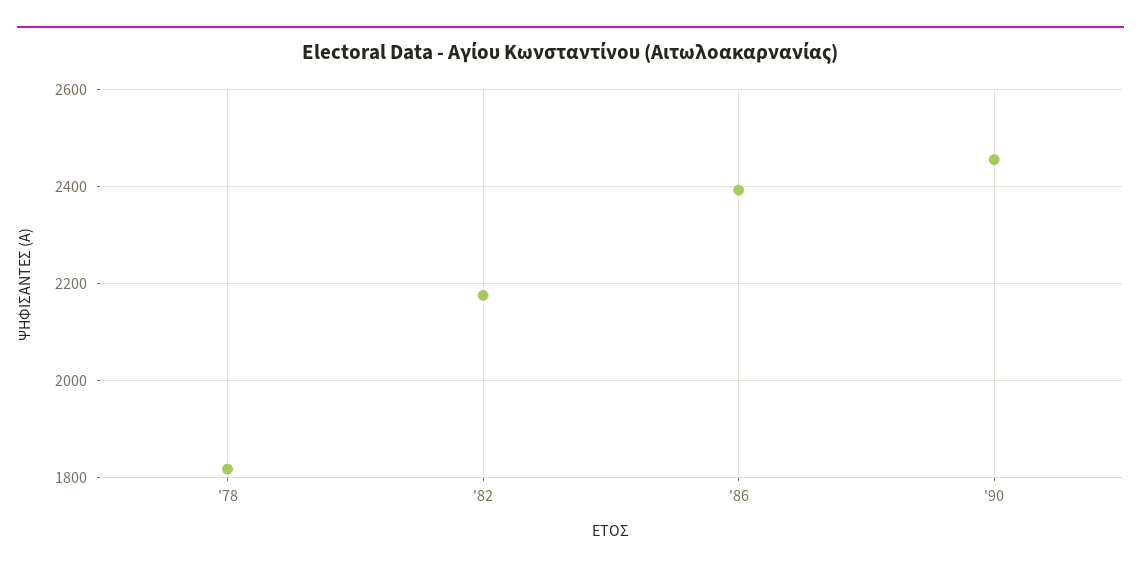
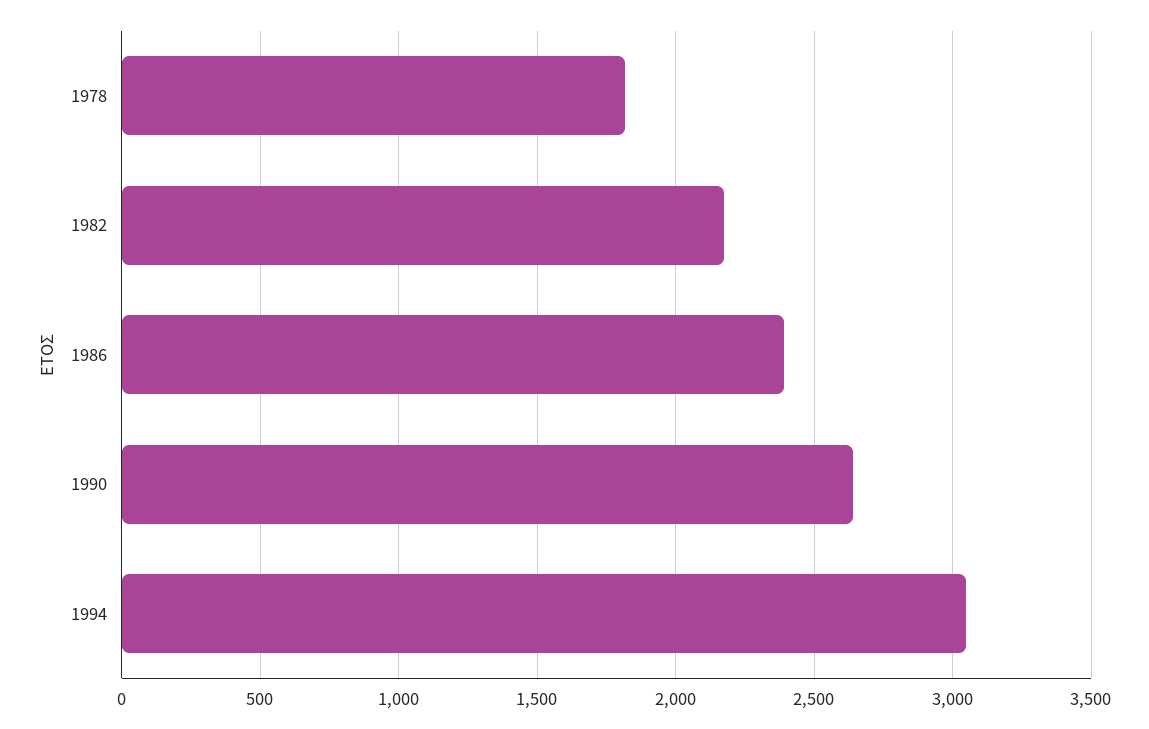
'90: 2460 -> 2650
1994: none -> 3050

